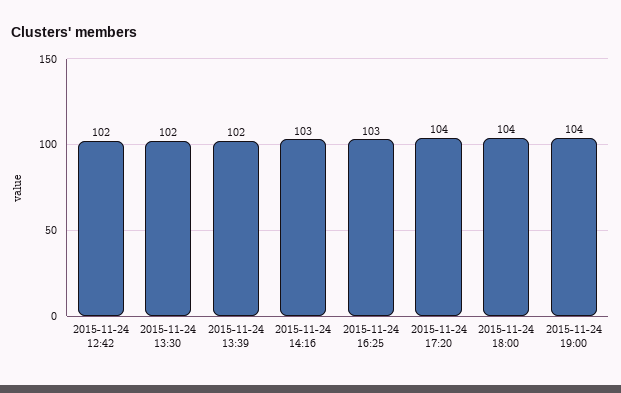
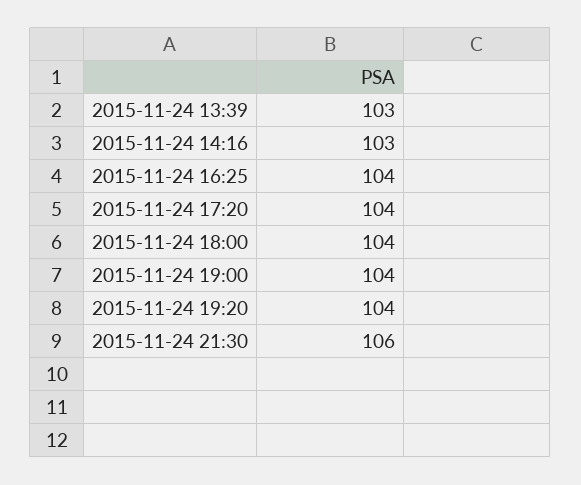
2015-11-24 12:42: 102 -> none
2015-11-24 13:30: 102 -> none
2015-11-24 13:39: 102 -> 103
2015-11-24 16:25: 103 -> 104
2015-11-24 19:20: none -> 104
2015-11-24 21:30: none -> 106

